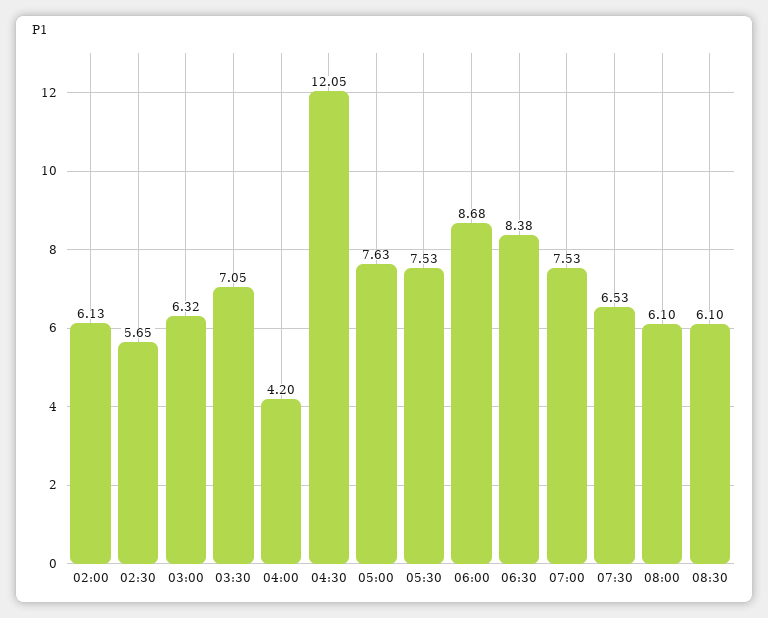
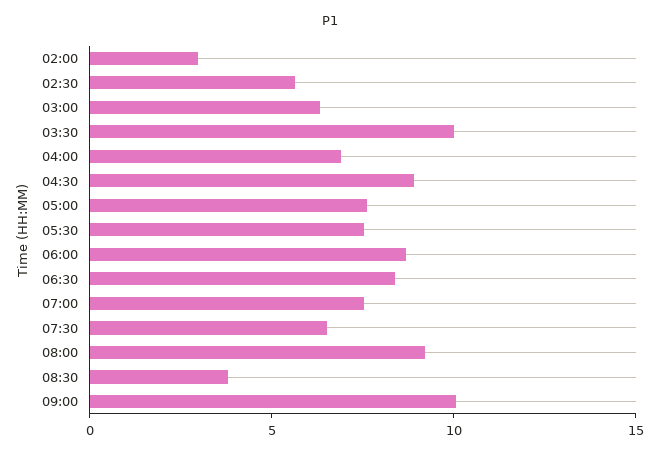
02:00: 6.13 -> 3
03:30: 7.05 -> 10
04:00: 4.2 -> 7
04:30: 12.05 -> 9
08:00: 6.1 -> 9
08:30: 6.1 -> 4
09:00: none -> 10

